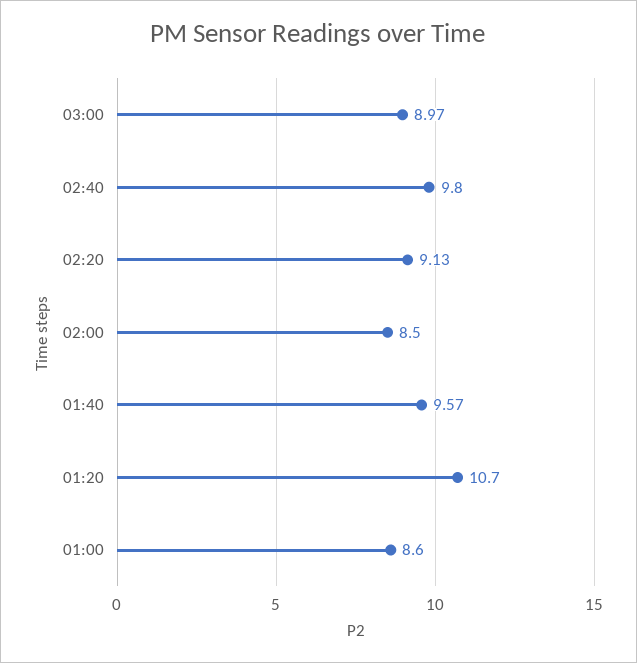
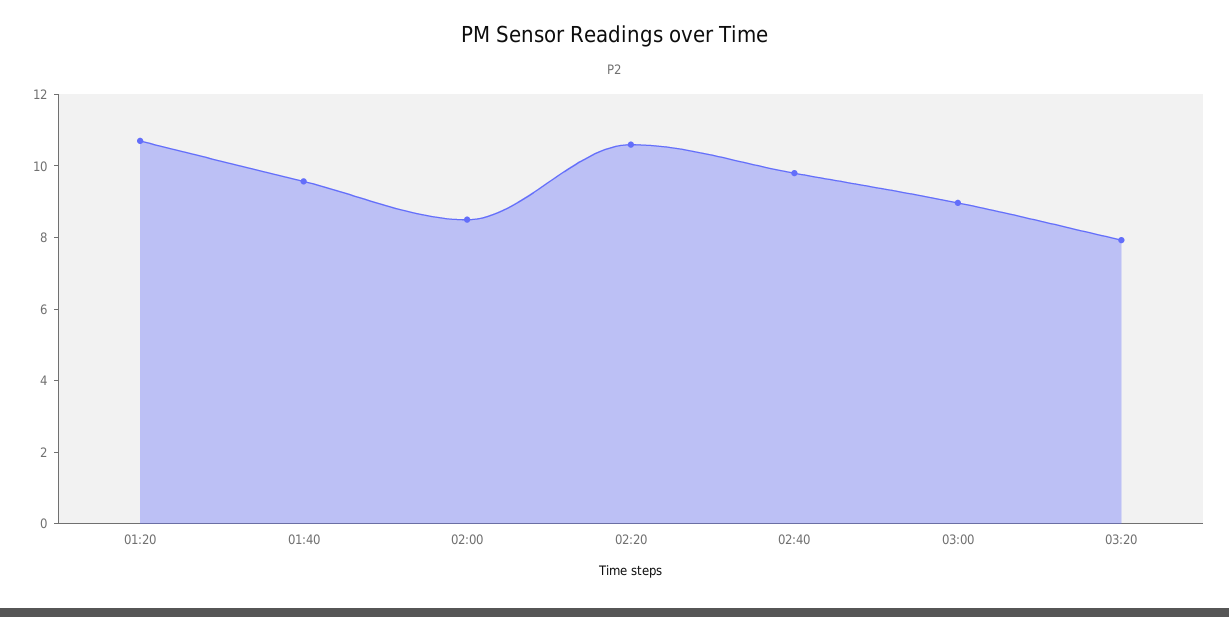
02:20: 9.13 -> 10.5
01:00: 8.6 -> none
03:20: none -> 8

